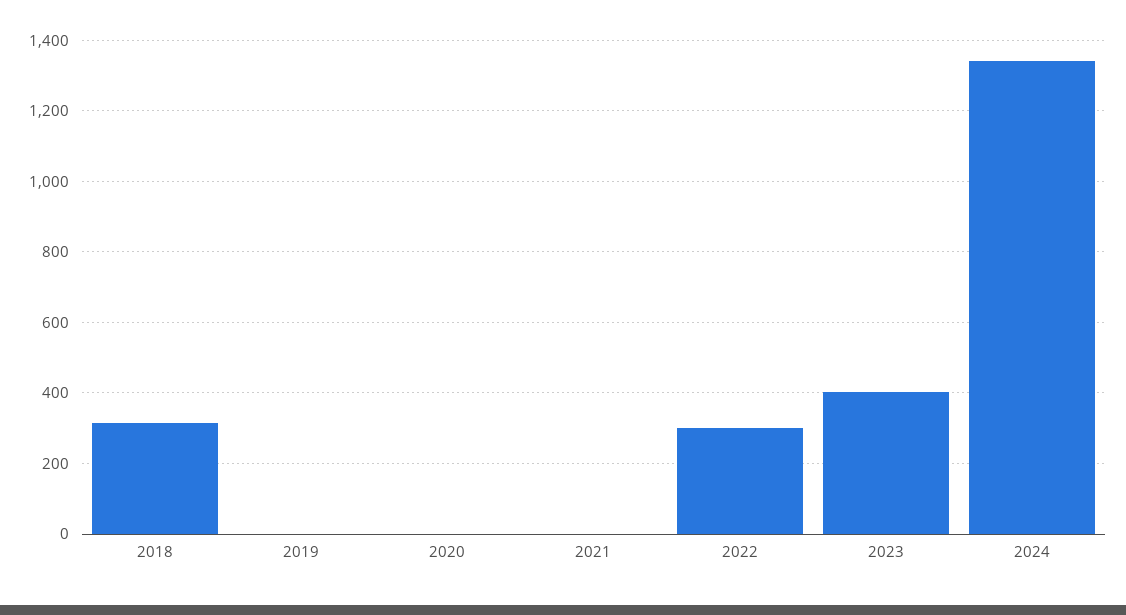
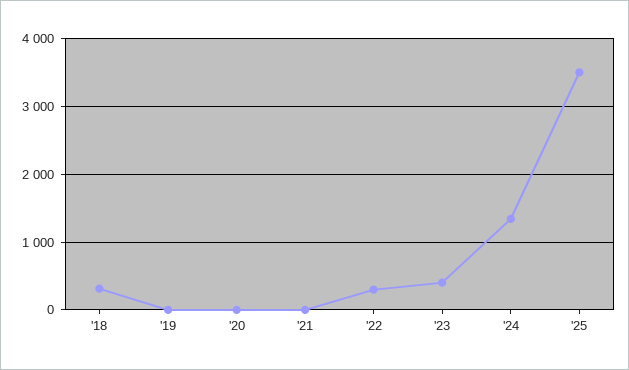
'25: none -> 3500

